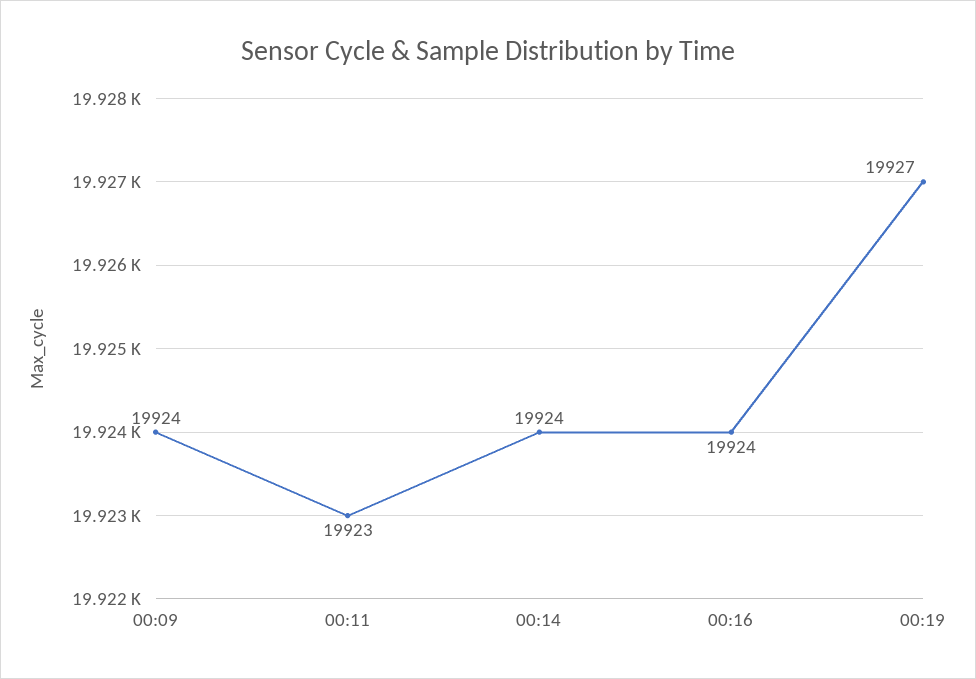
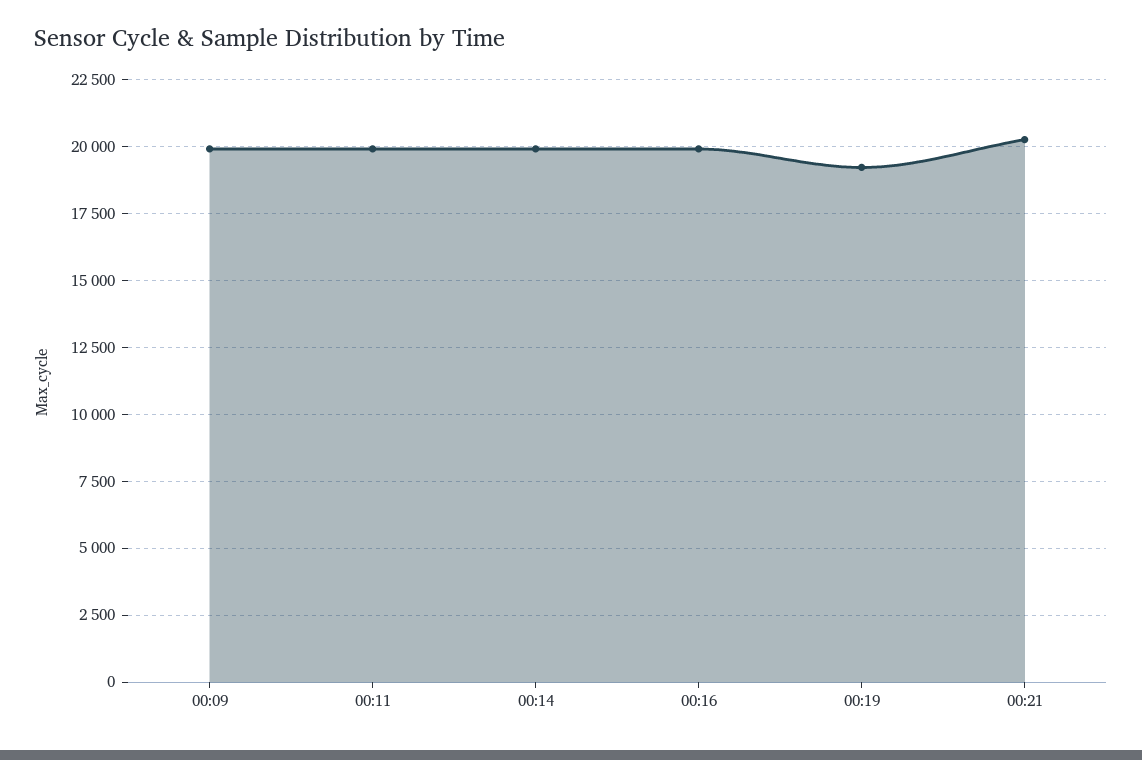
00:19: 19927 -> 19250
00:21: none -> 20250

